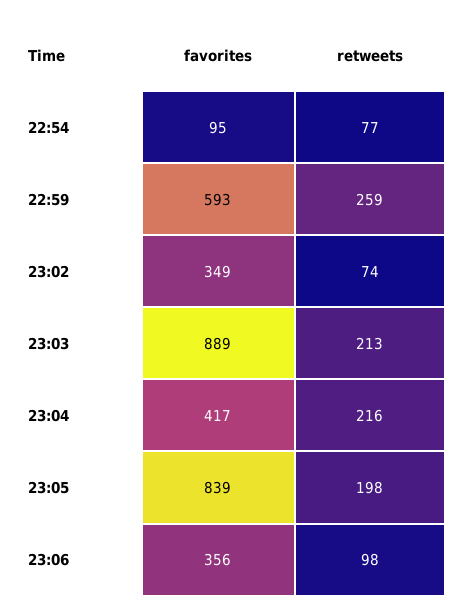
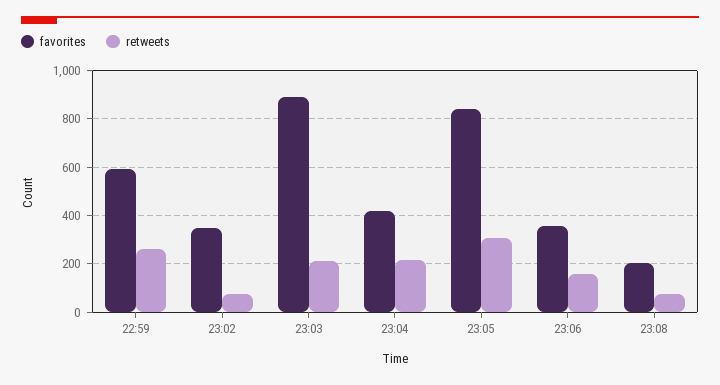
favorites, 22:54: 95 -> none
retweets, 22:54: 77 -> none
retweets, 23:05: 198 -> 300
retweets, 23:06: 98 -> 150
favorites, 23:08: none -> 200
retweets, 23:08: none -> 75

